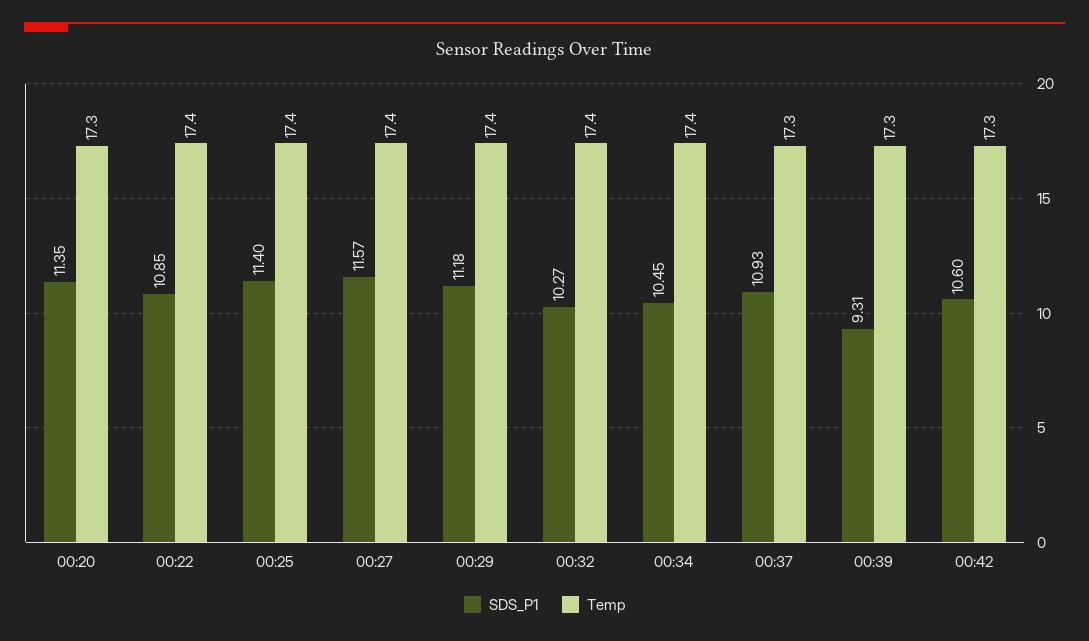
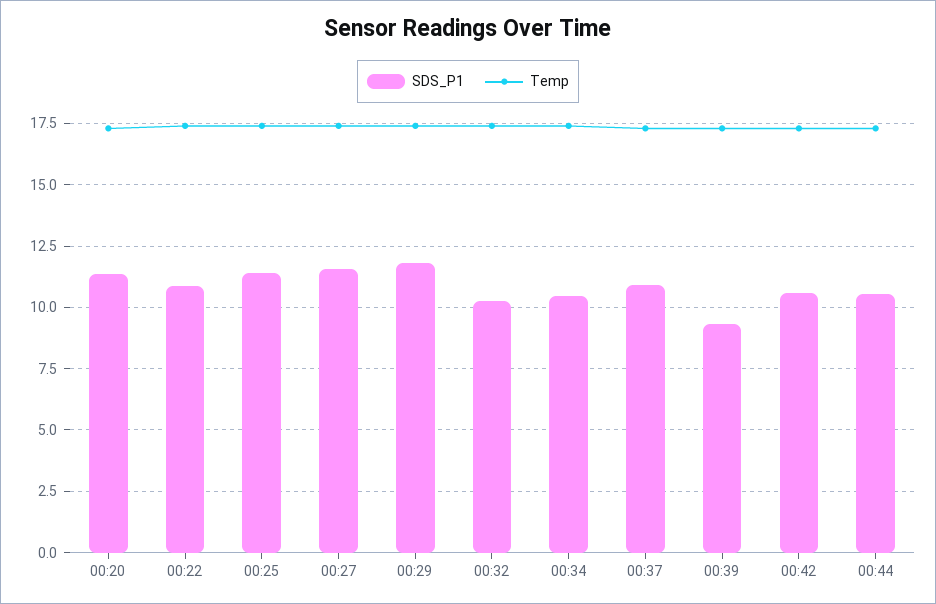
SDS_P1, 00:29: 11.18 -> 11.75
SDS_P1, 00:44: none -> 10.5
Temp, 00:44: none -> 17.25

